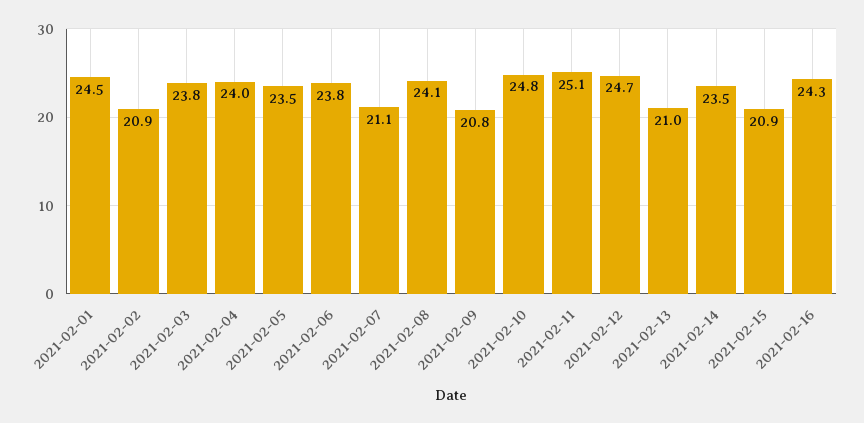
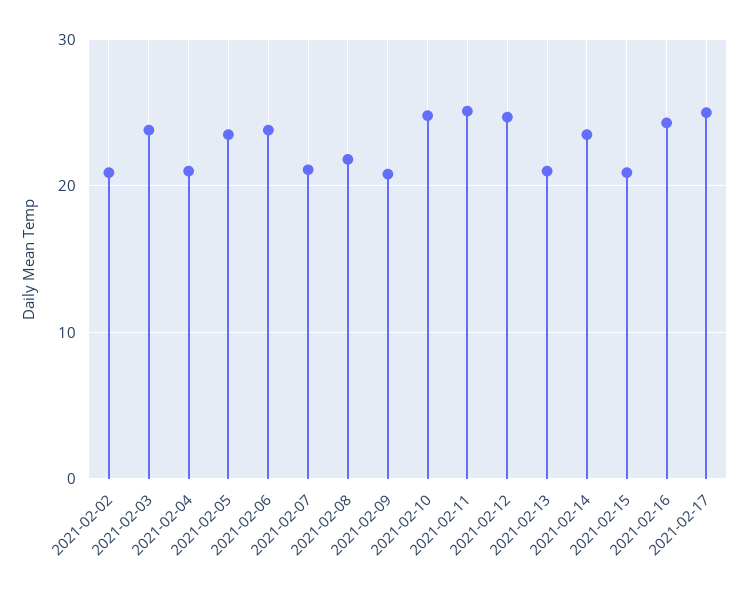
2021-02-01: 24.5 -> none
2021-02-04: 24 -> 21
2021-02-08: 24.1 -> 22
2021-02-17: none -> 25

